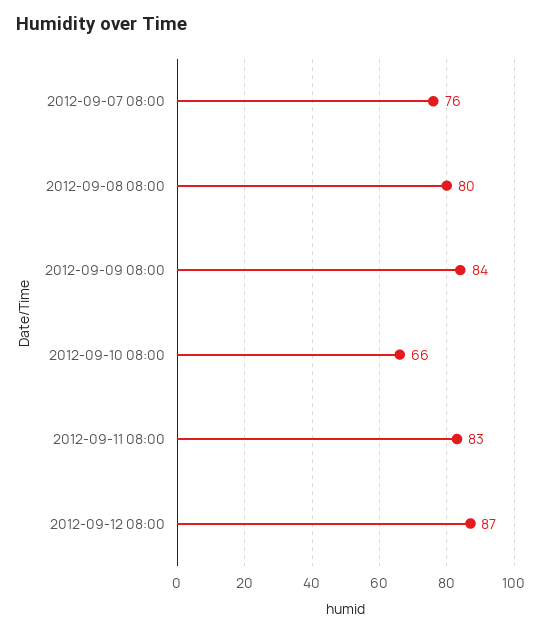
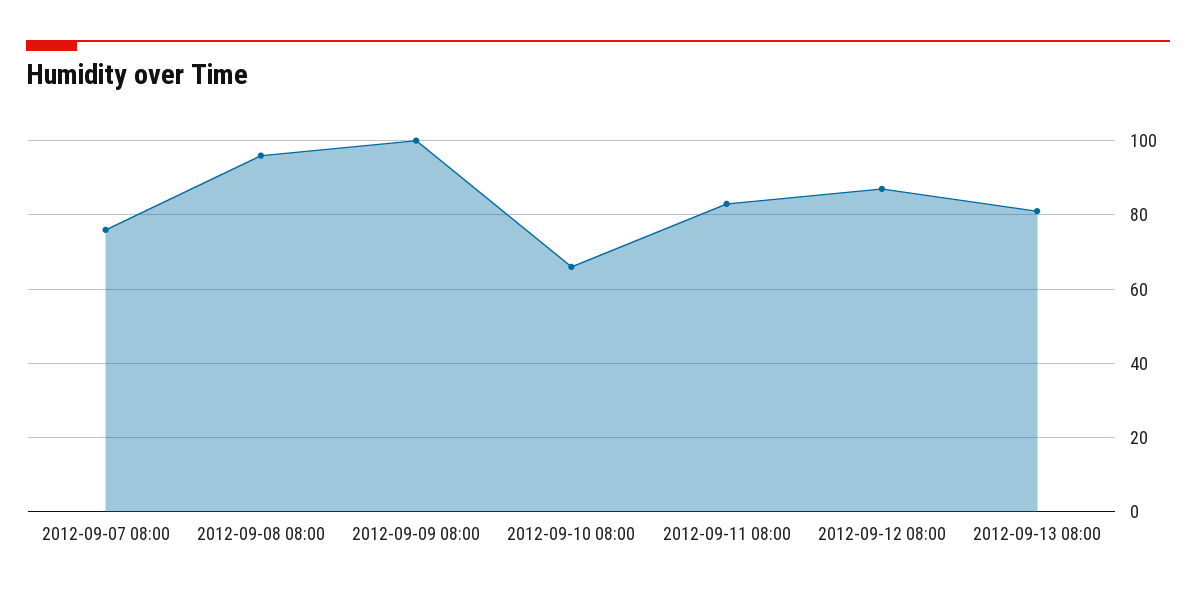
2012-09-08 08:00: 80 -> 95
2012-09-09 08:00: 84 -> 100
2012-09-13 08:00: none -> 80

